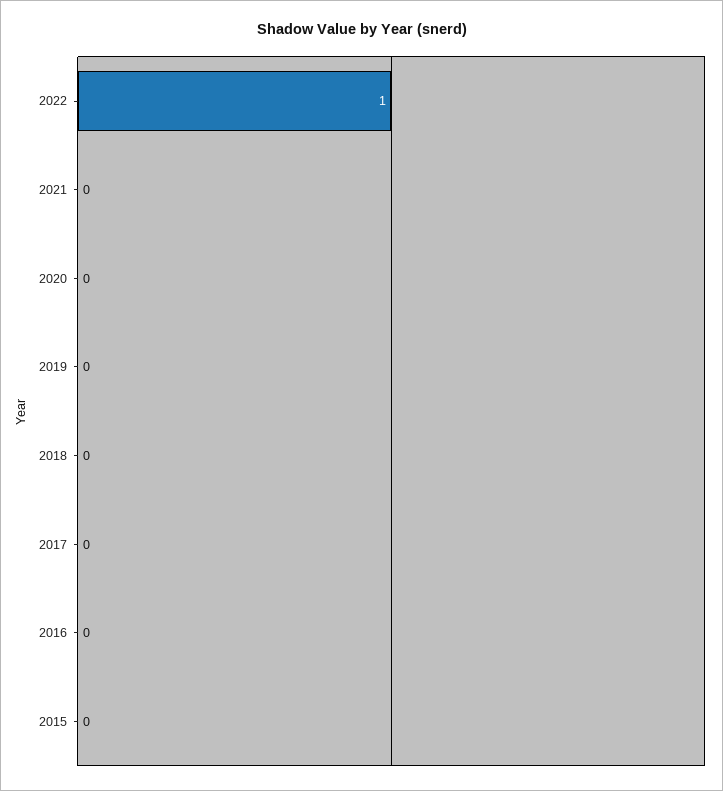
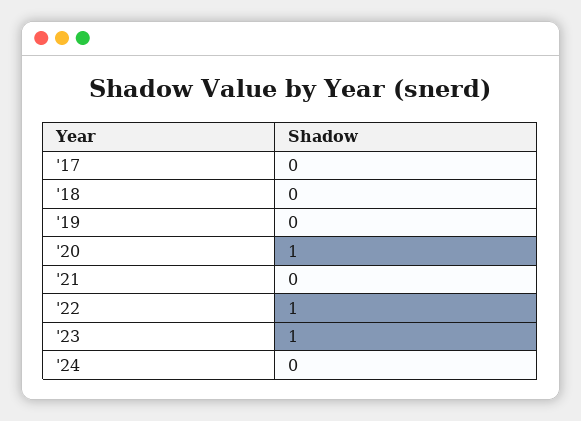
2020: 0 -> 1
2016: 0 -> none
2015: 0 -> none
'23: none -> 1
'24: none -> 0

